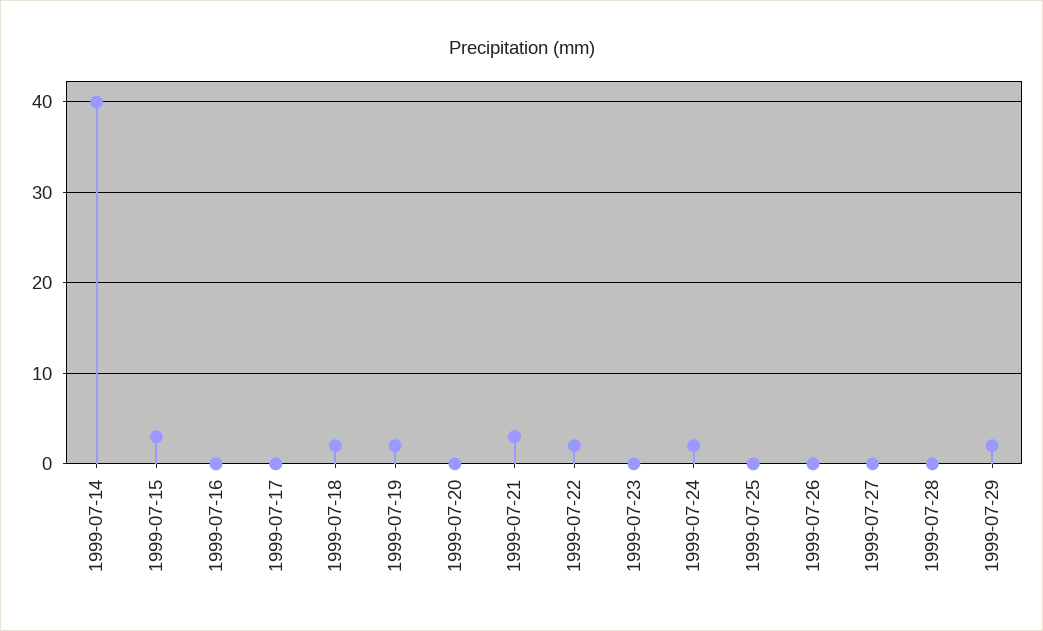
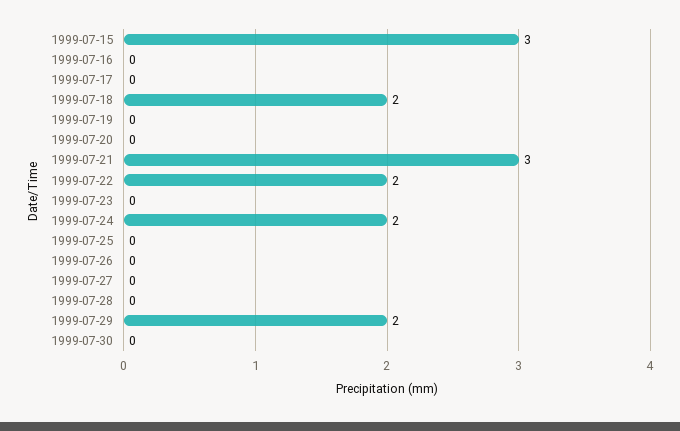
1999-07-14: 40 -> none
1999-07-19: 2 -> 0
1999-07-30: none -> 0

